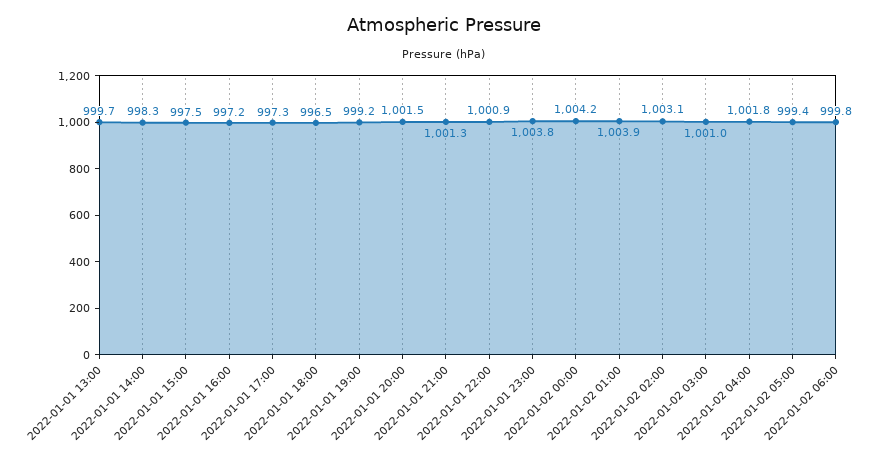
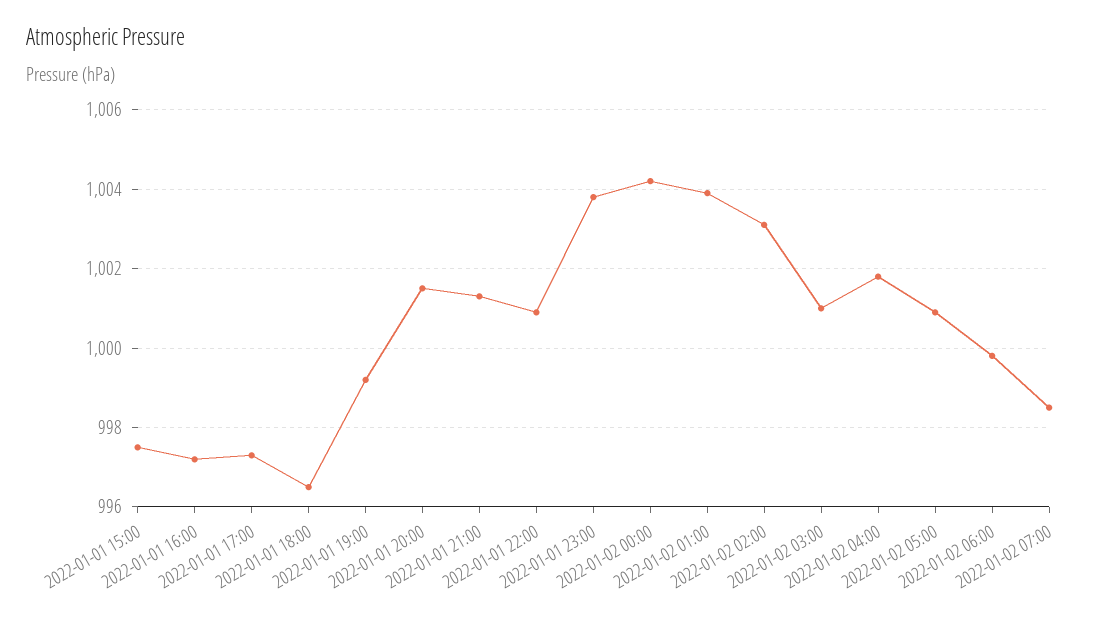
2022-01-01 13:00: 999.7 -> none
2022-01-01 14:00: 998.3 -> none
2022-01-02 05:00: 999.4 -> 1001
2022-01-02 07:00: none -> 998.5

